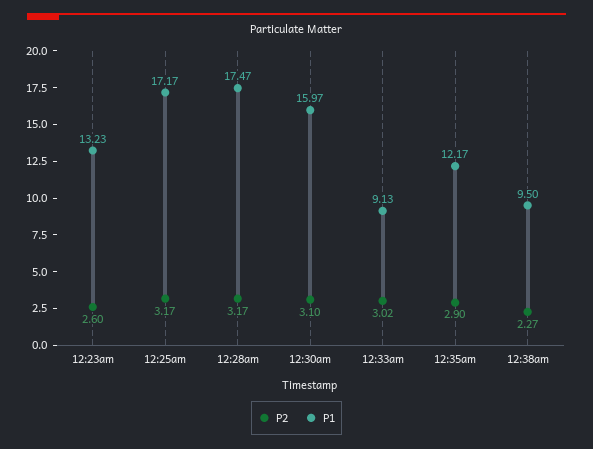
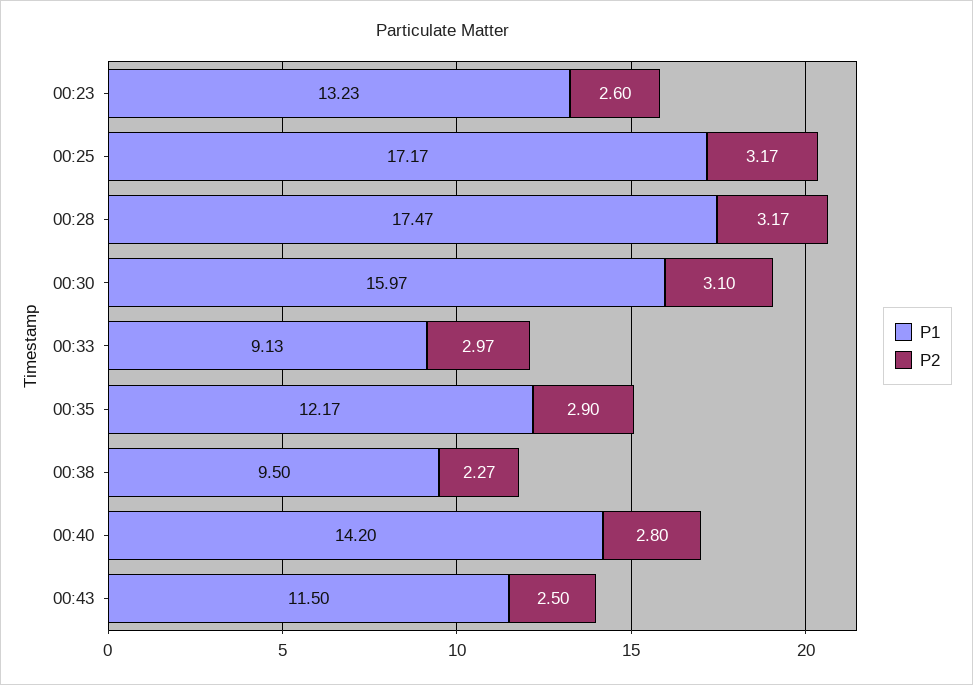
P2, 12:33am: 3.02 -> 2.97
P1, 00:40: none -> 14.2
P2, 00:40: none -> 2.8
P1, 00:43: none -> 11.5
P2, 00:43: none -> 2.5

